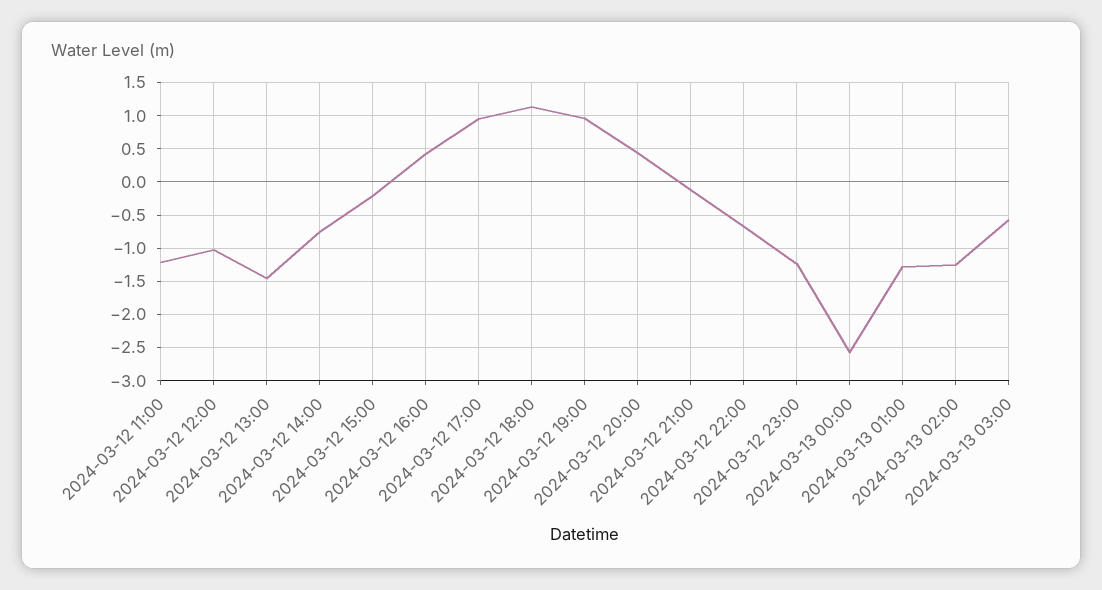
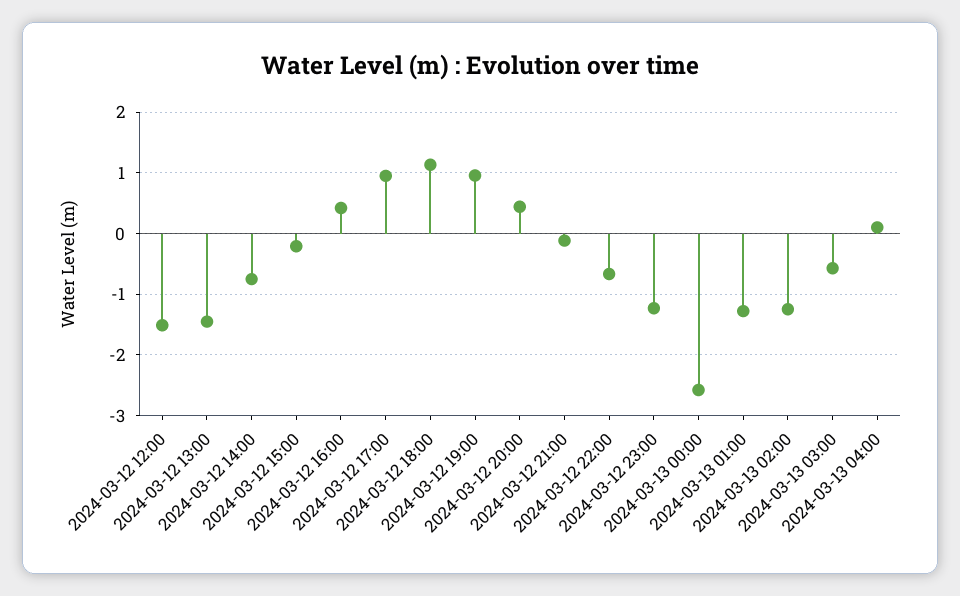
2024-03-12 11:00: -1.2 -> none
2024-03-12 12:00: -1 -> -1.5
2024-03-13 04:00: none -> 0.1

